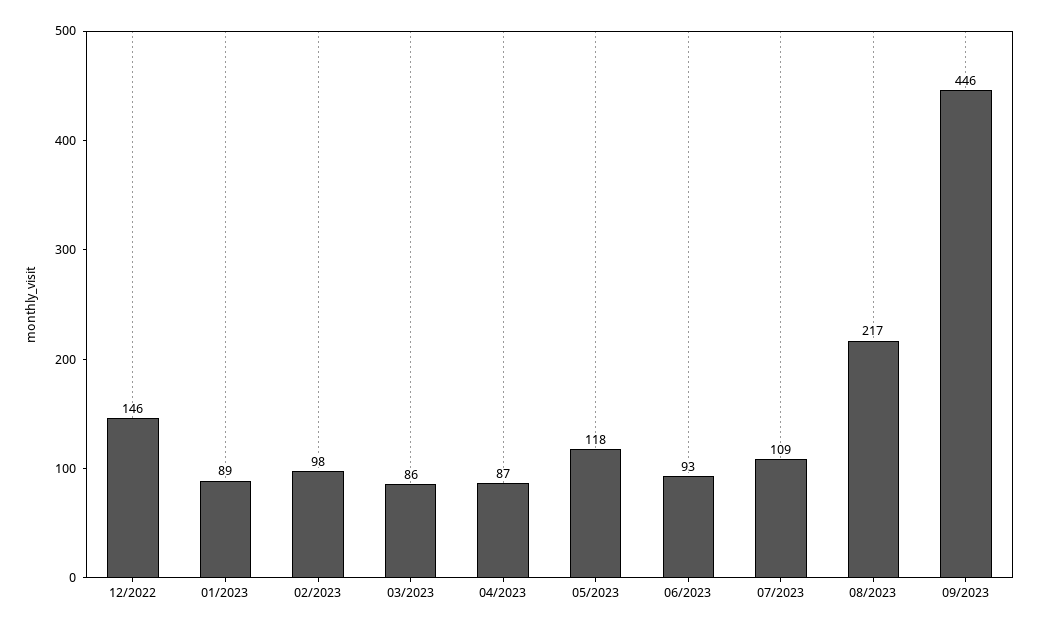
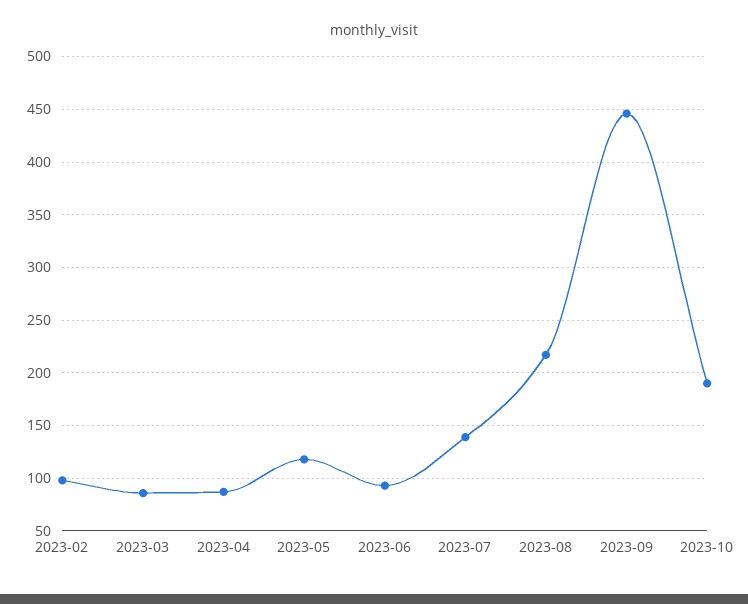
12/2022: 146 -> none
01/2023: 89 -> none
07/2023: 109 -> 140
2023-10: none -> 190

